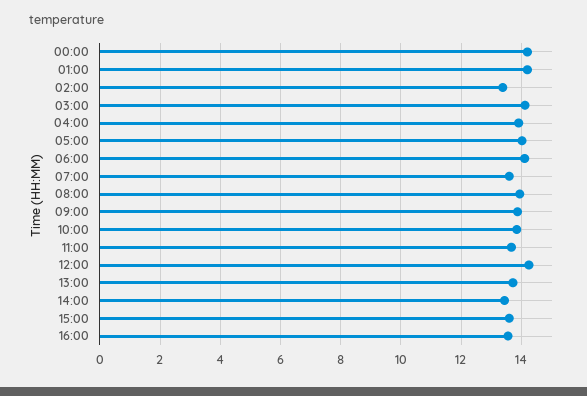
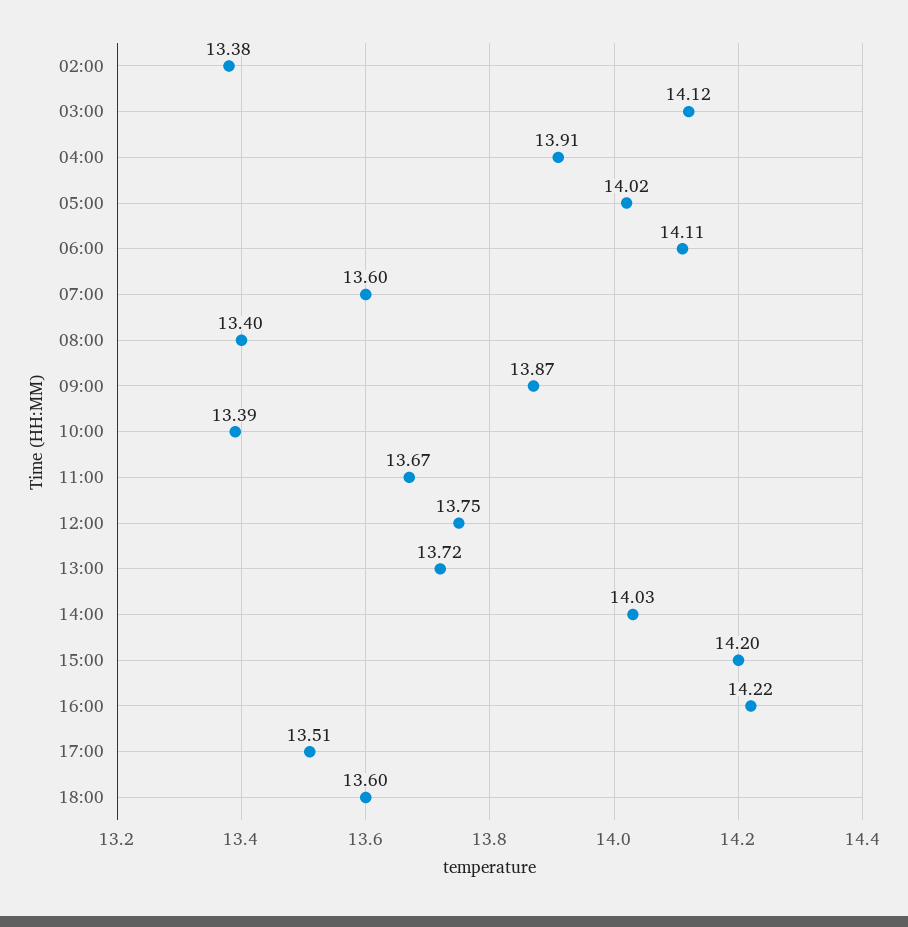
00:00: 14.2 -> none
01:00: 14.2 -> none
08:00: 14 -> 13.4
10:00: 13.8 -> 13.39
12:00: 14.2 -> 13.75
14:00: 13.4 -> 14.03
15:00: 13.6 -> 14.2
16:00: 13.6 -> 14.22
17:00: none -> 13.51
18:00: none -> 13.6

